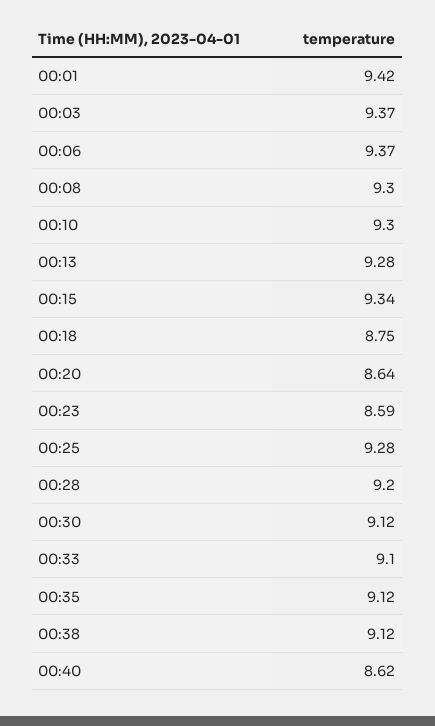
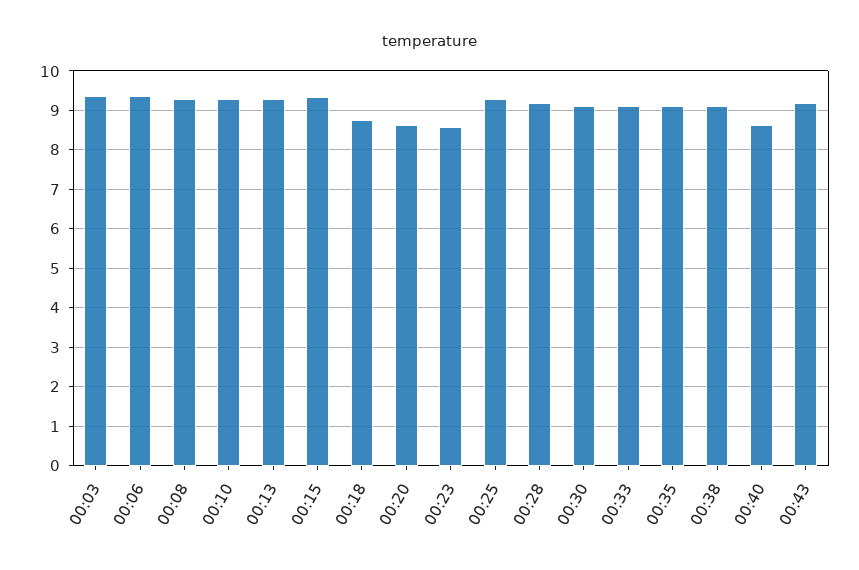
00:01: 9.42 -> none
00:43: none -> 9.2

